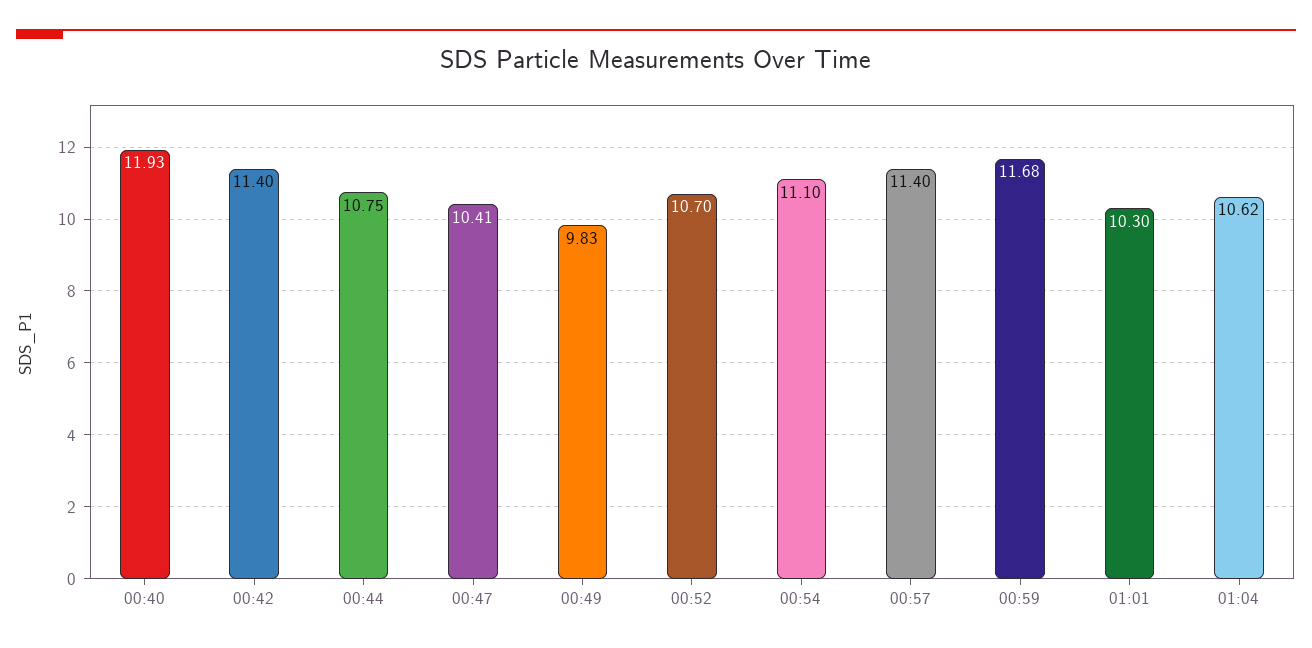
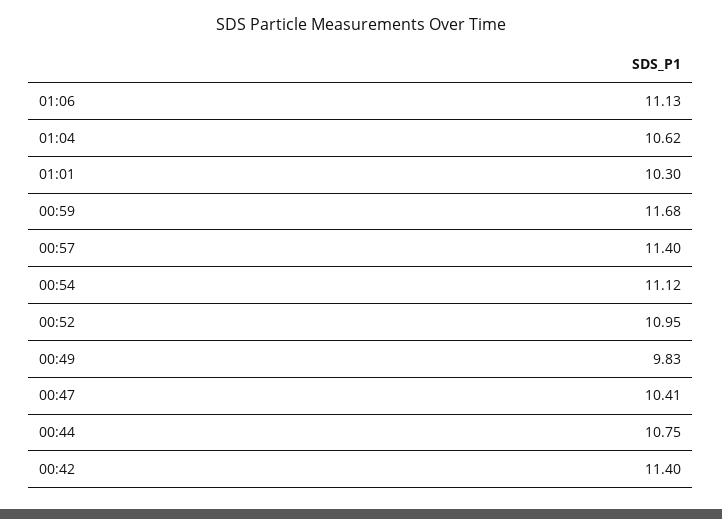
00:40: 11.93 -> none
00:52: 10.7 -> 10.95
00:54: 11.1 -> 11.12
01:06: none -> 11.13

